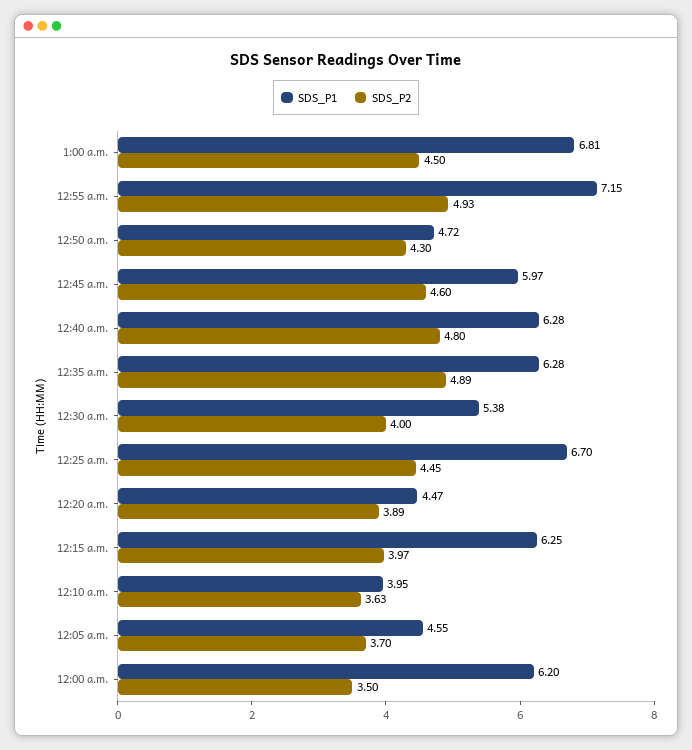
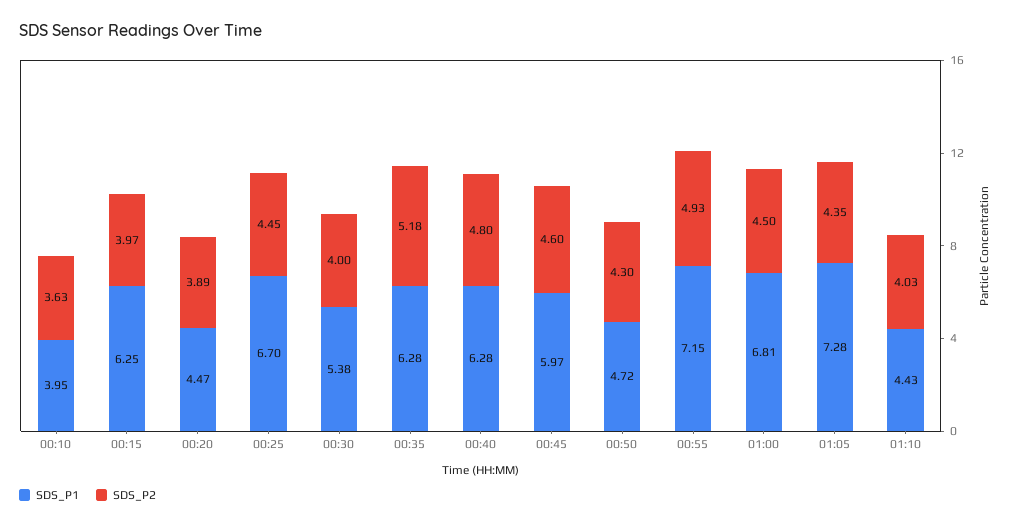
SDS_P2, 12:35 a.m.: 4.89 -> 5.18
SDS_P1, 12:05 a.m.: 4.55 -> none
SDS_P2, 12:05 a.m.: 3.7 -> none
SDS_P1, 12:00 a.m.: 6.2 -> none
SDS_P2, 12:00 a.m.: 3.5 -> none
SDS_P1, 01:05: none -> 7.28
SDS_P2, 01:05: none -> 4.35
SDS_P1, 01:10: none -> 4.43
SDS_P2, 01:10: none -> 4.03

